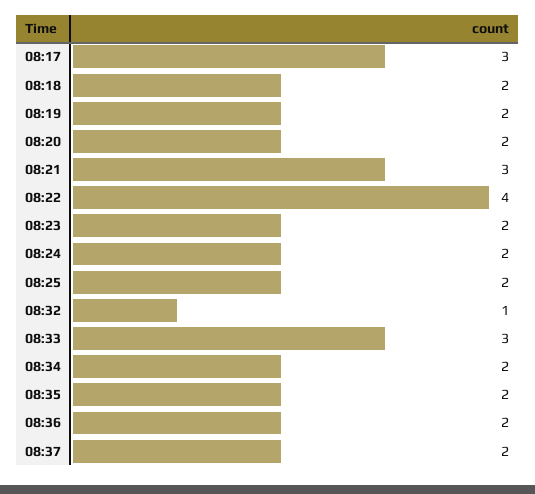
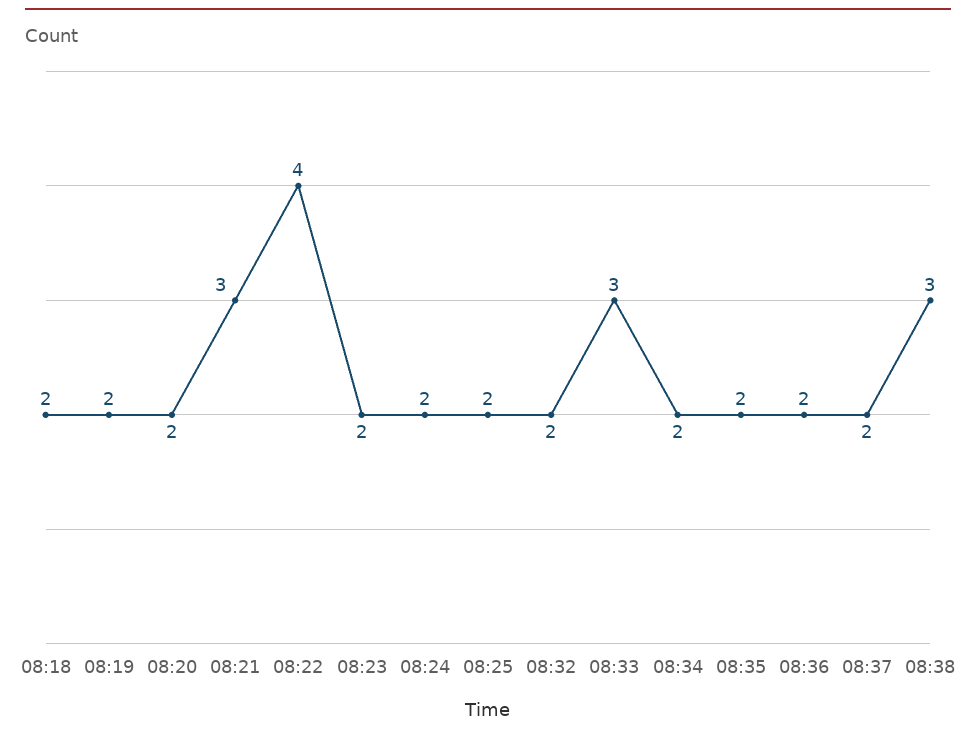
08:17: 3 -> none
08:32: 1 -> 2
08:38: none -> 3

